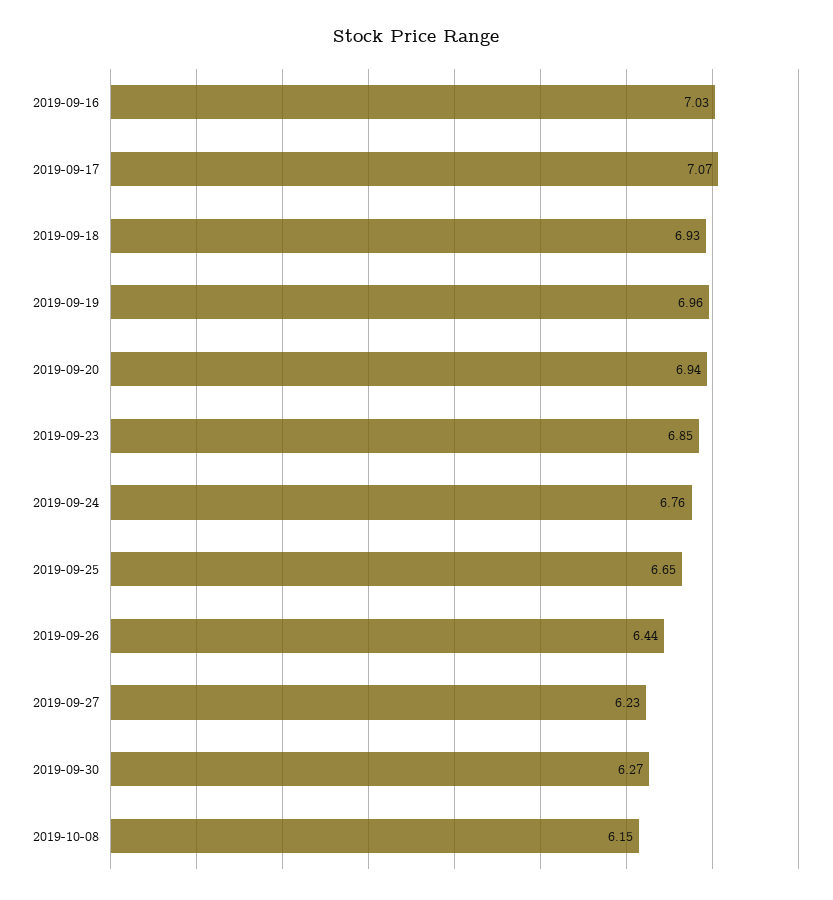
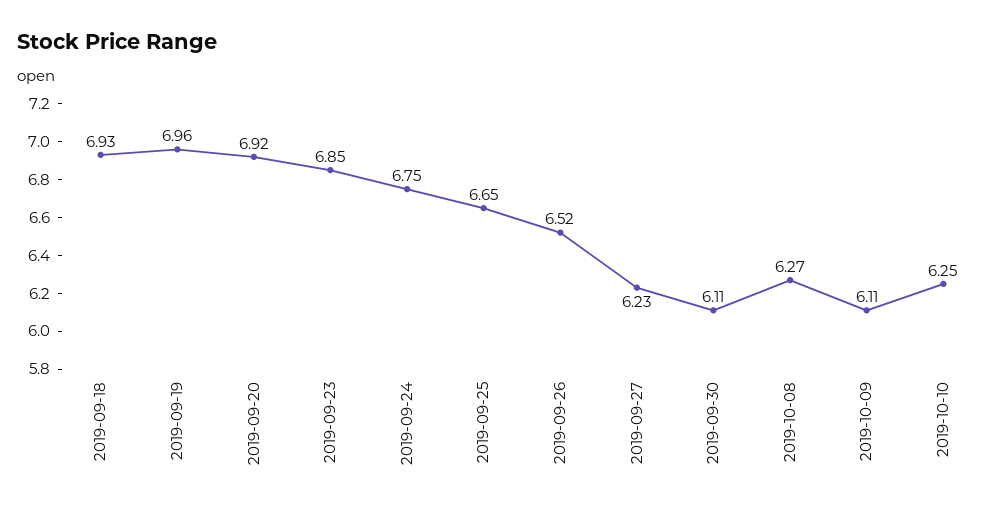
2019-09-16: 7.03 -> none
2019-09-17: 7.07 -> none
2019-09-20: 6.94 -> 6.92
2019-09-24: 6.76 -> 6.75
2019-09-26: 6.44 -> 6.52
2019-09-30: 6.27 -> 6.11
2019-10-08: 6.15 -> 6.27
2019-10-09: none -> 6.11
2019-10-10: none -> 6.25

